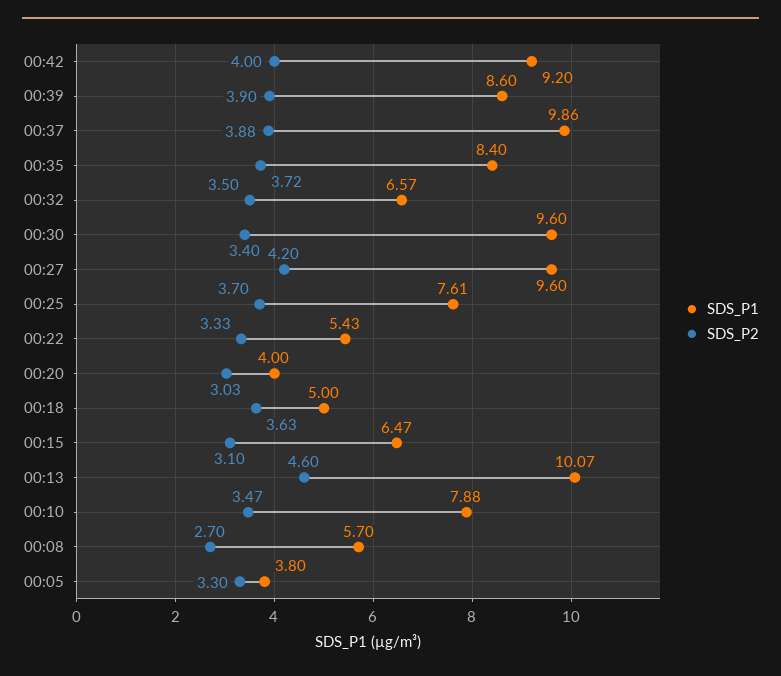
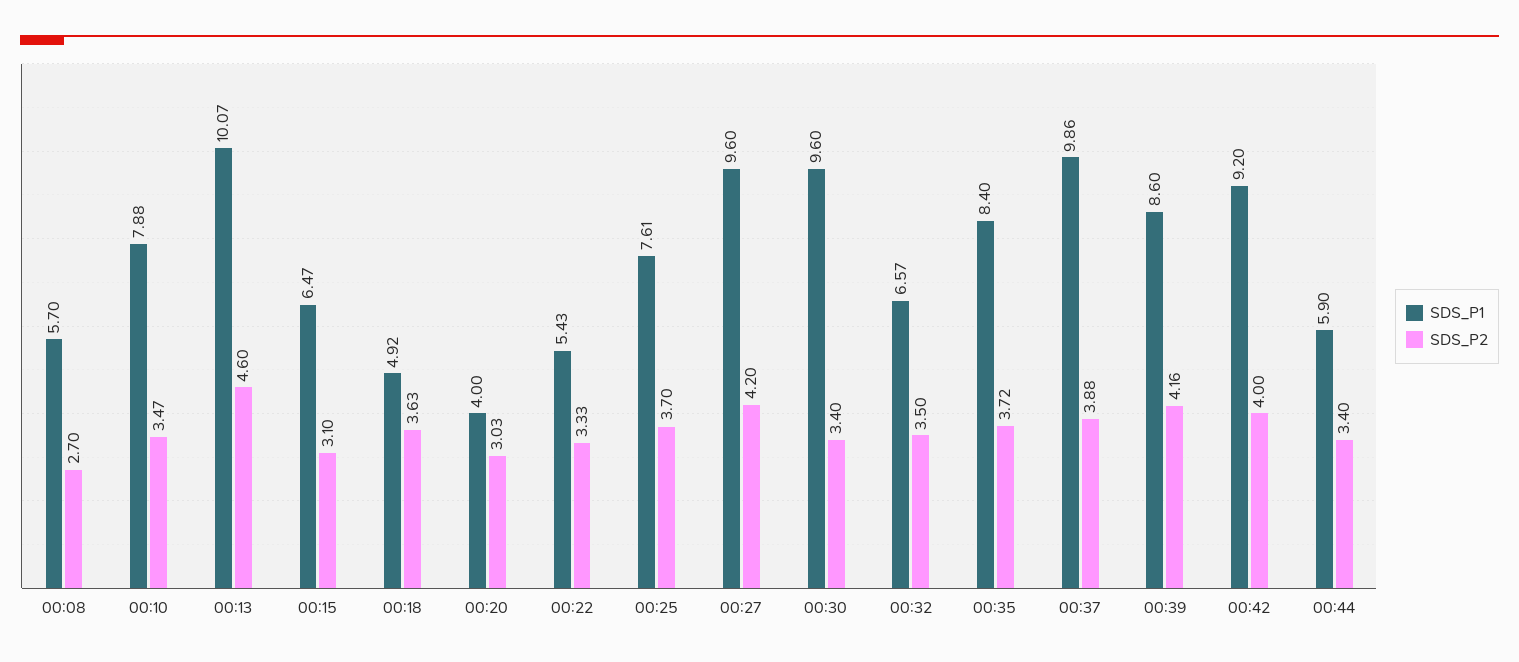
SDS_P2, 00:39: 3.9 -> 4.16
SDS_P1, 00:18: 5 -> 4.92
SDS_P1, 00:05: 3.8 -> none
SDS_P2, 00:05: 3.3 -> none
SDS_P1, 00:44: none -> 5.9
SDS_P2, 00:44: none -> 3.4

